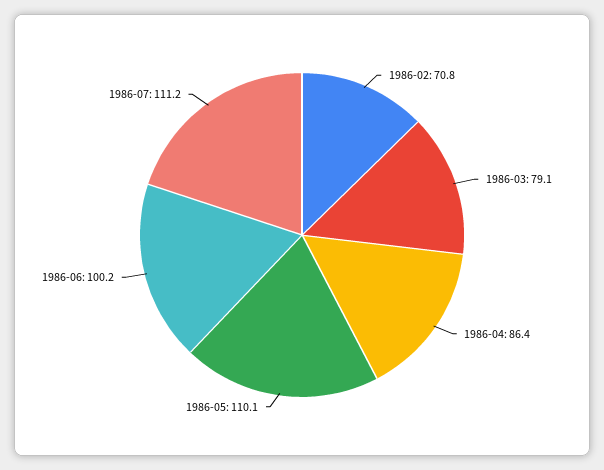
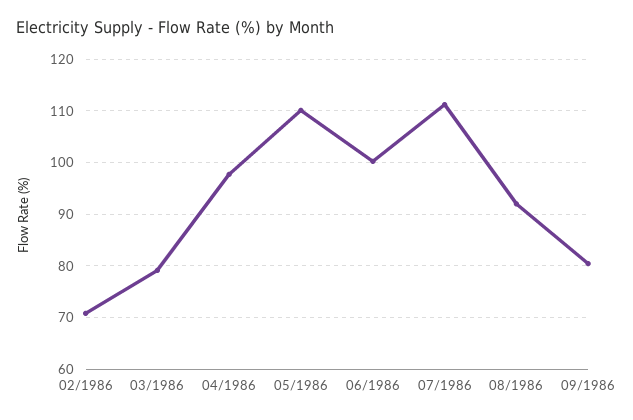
1986-04: 86.4 -> 98
08/1986: none -> 92
09/1986: none -> 80

